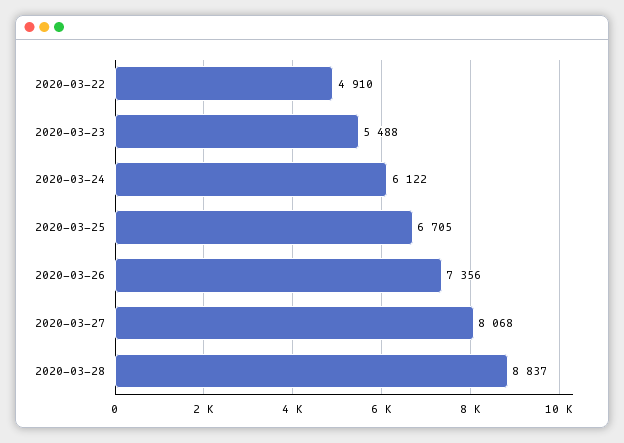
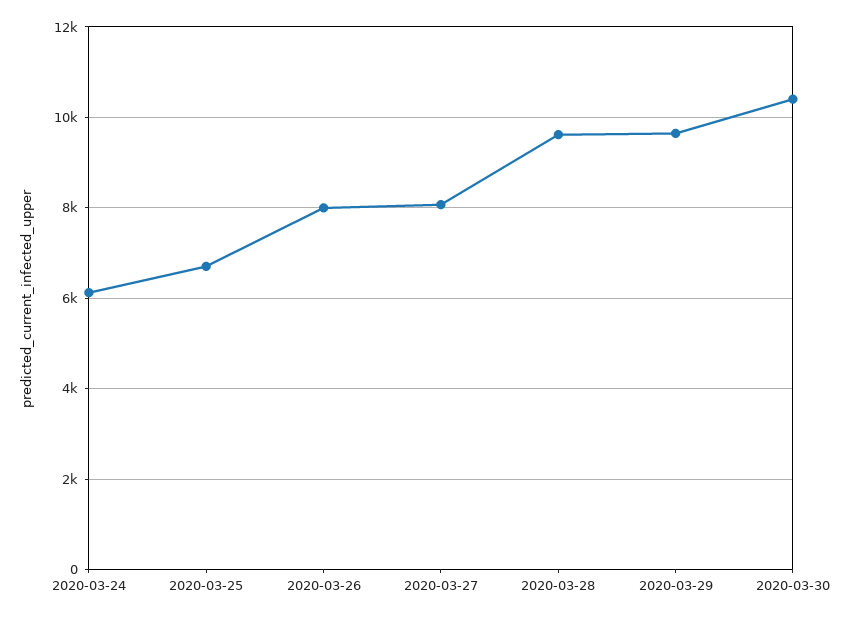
2020-03-22: 4910 -> none
2020-03-23: 5488 -> none
2020-03-26: 7356 -> 8000
2020-03-28: 8837 -> 9600
2020-03-29: none -> 9600
2020-03-30: none -> 10400

